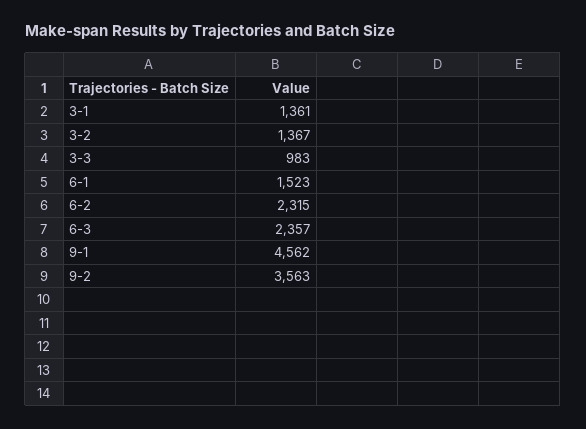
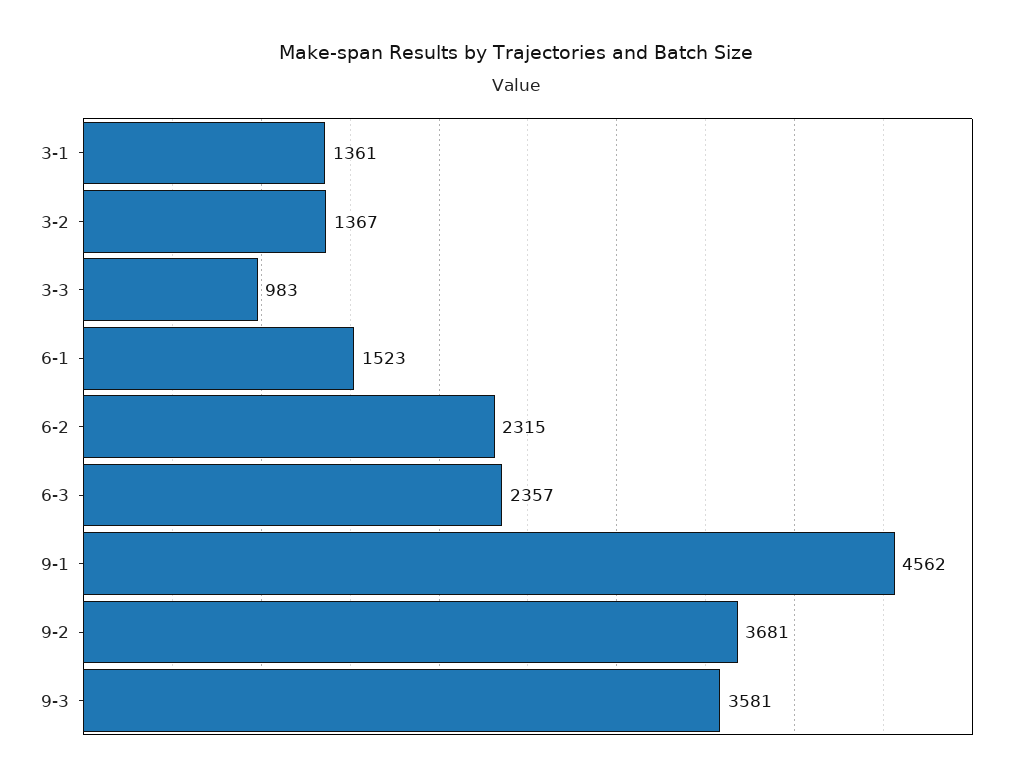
9-2: 3563 -> 3681
9-3: none -> 3581

